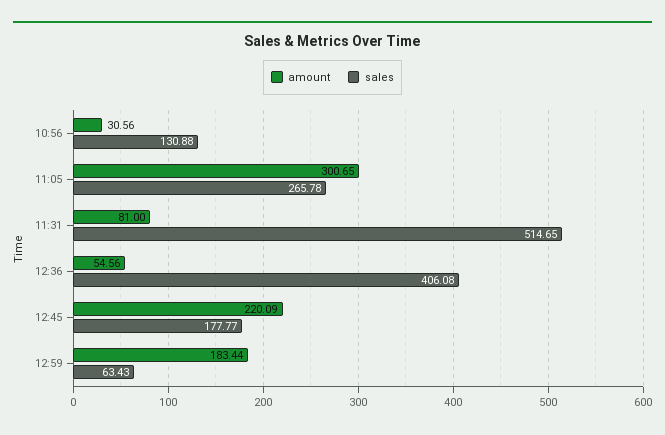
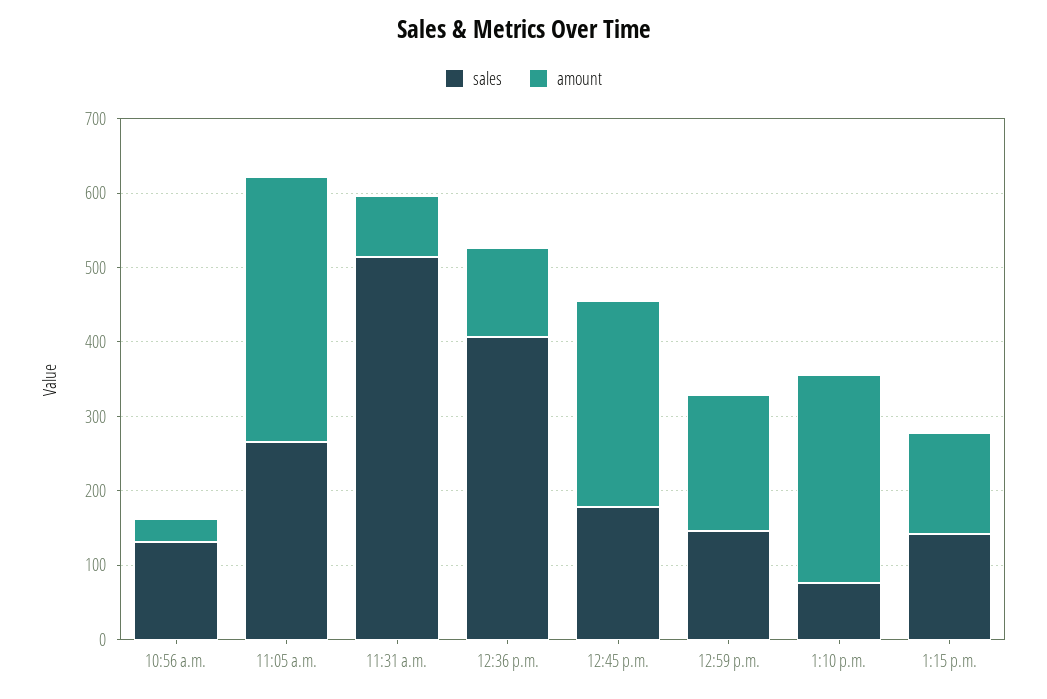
amount, 11:05: 300.65 -> 360
amount, 12:36: 54.56 -> 120
amount, 12:45: 220.09 -> 280
sales, 12:59: 63.43 -> 140
sales, 1:10 p.m.: none -> 80
amount, 1:10 p.m.: none -> 280
sales, 1:15 p.m.: none -> 140
amount, 1:15 p.m.: none -> 140

